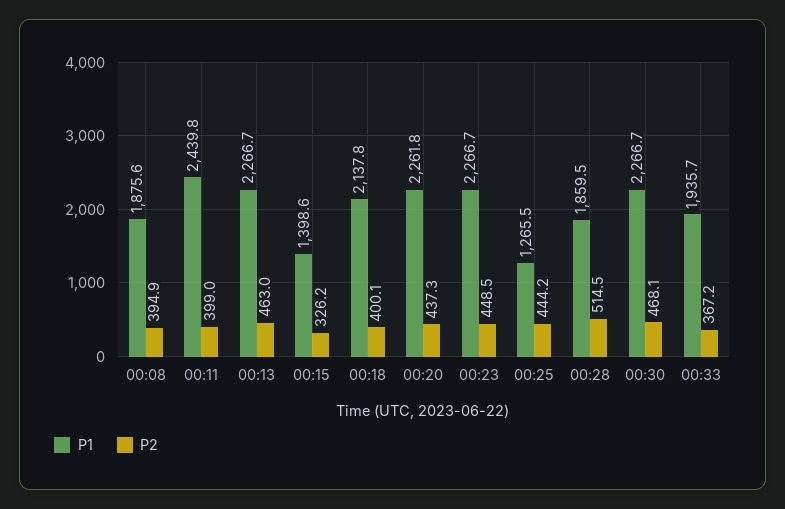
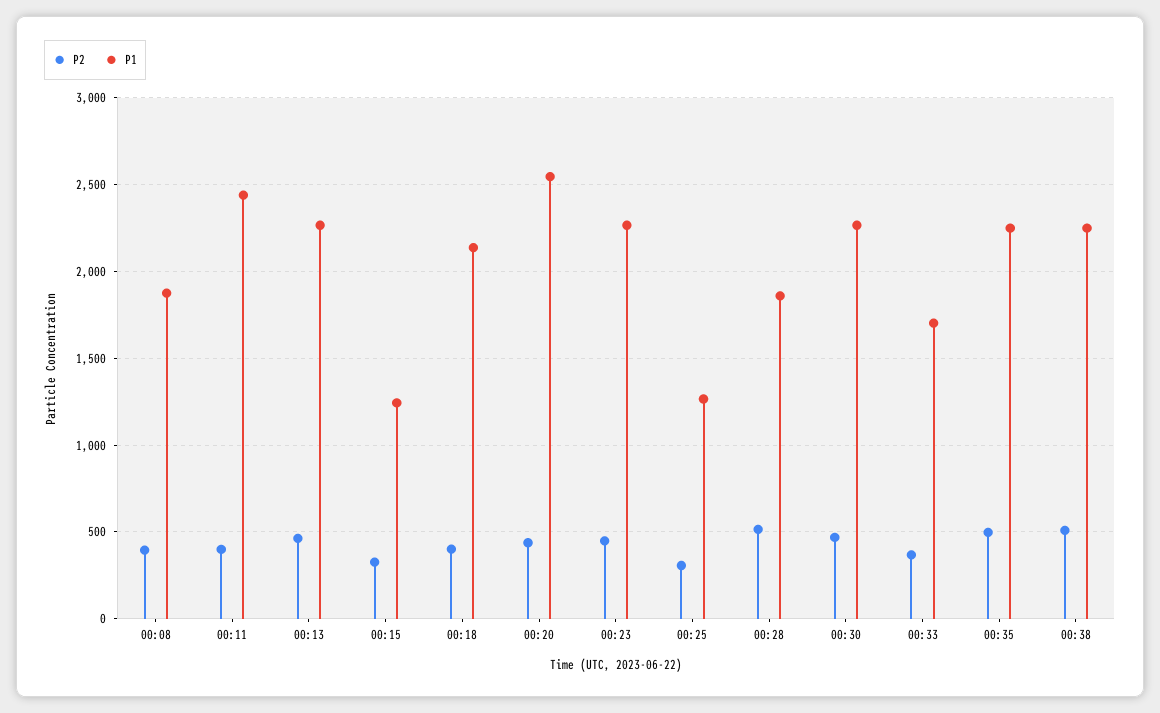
P1, 00:15: 1398.6 -> 1250
P1, 00:20: 2261.8 -> 2550
P2, 00:25: 444.2 -> 300
P1, 00:33: 1935.7 -> 1700
P2, 00:35: none -> 500
P1, 00:35: none -> 2250
P2, 00:38: none -> 500
P1, 00:38: none -> 2250

